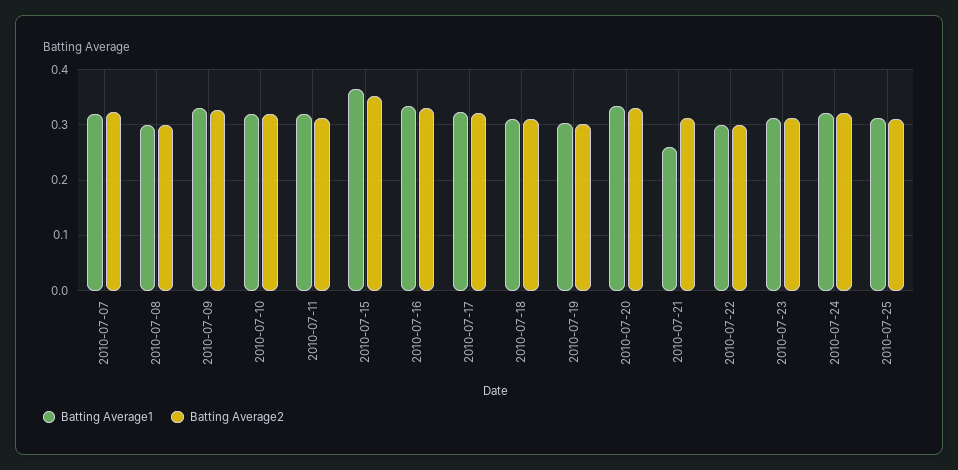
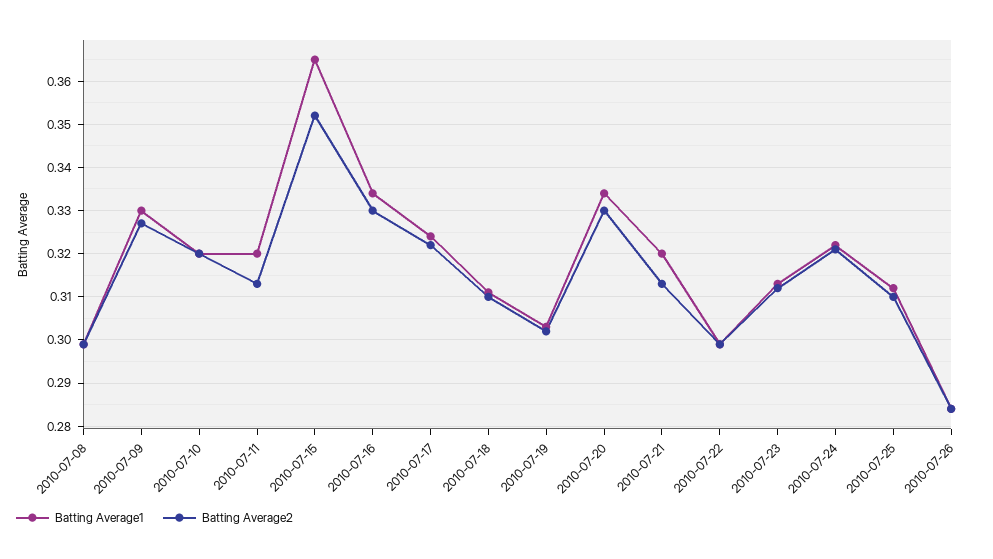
Batting Average1, 2010-07-07: 0.32 -> none
Batting Average2, 2010-07-07: 0.32 -> none
Batting Average1, 2010-07-21: 0.26 -> 0.32
Batting Average1, 2010-07-26: none -> 0.285
Batting Average2, 2010-07-26: none -> 0.285

